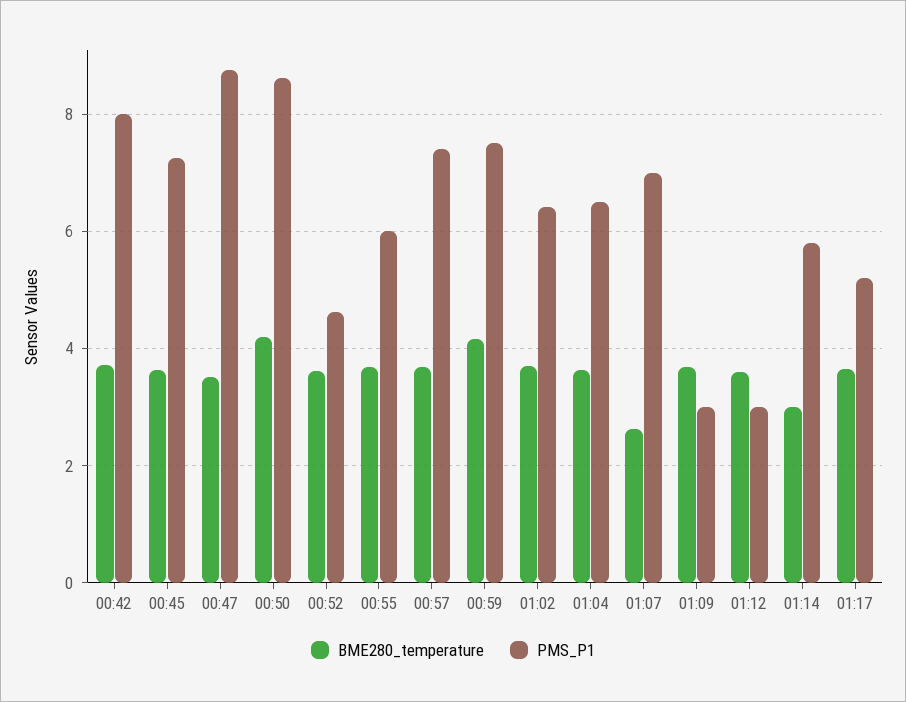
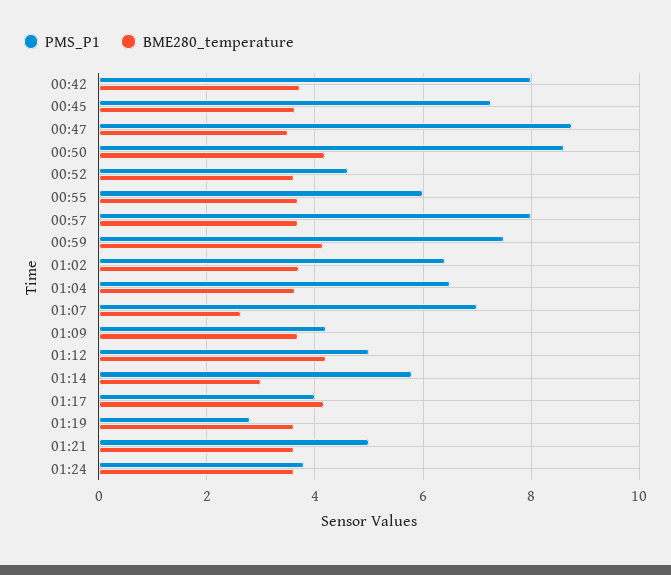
PMS_P1, 00:57: 7.4 -> 8
PMS_P1, 01:09: 3 -> 4.2
BME280_temperature, 01:12: 3.6 -> 4.2
PMS_P1, 01:12: 3 -> 5
BME280_temperature, 01:17: 3.6 -> 4.2
PMS_P1, 01:17: 5.2 -> 4
PMS_P1, 01:19: none -> 2.8
BME280_temperature, 01:19: none -> 3.6
PMS_P1, 01:21: none -> 5
BME280_temperature, 01:21: none -> 3.6
PMS_P1, 01:24: none -> 3.8
BME280_temperature, 01:24: none -> 3.6

